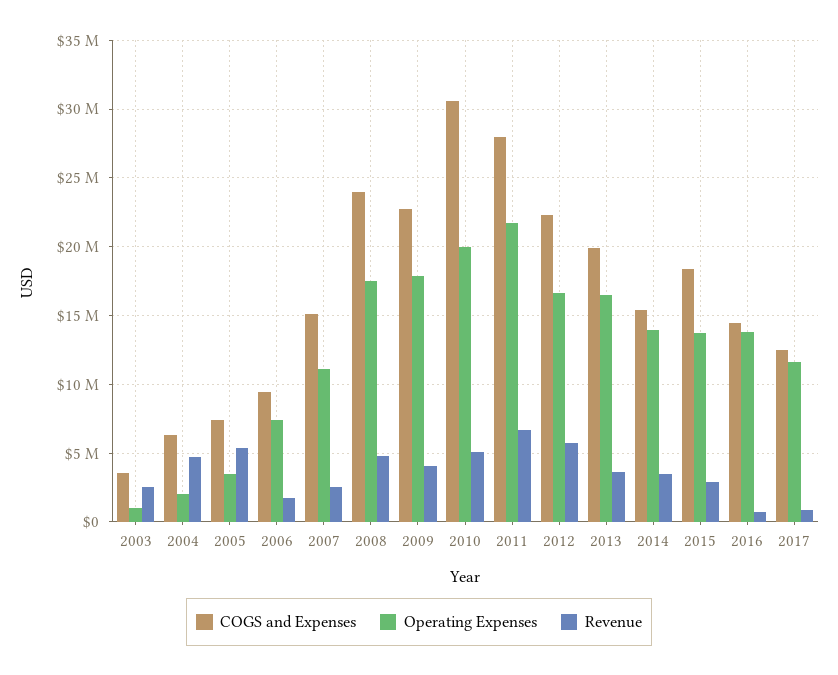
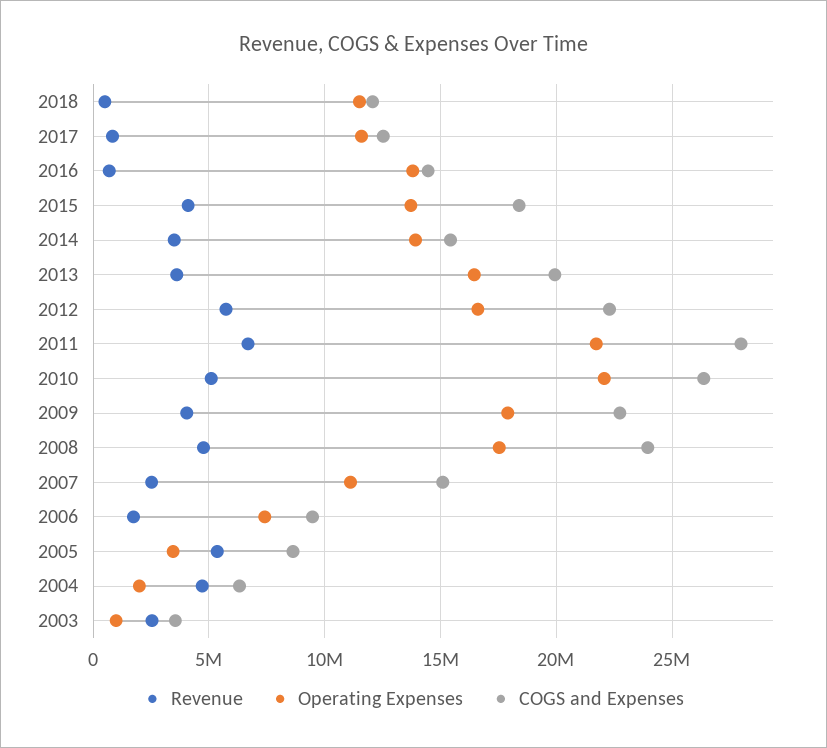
COGS and Expenses, 2005: 7500000 -> 8500000
COGS and Expenses, 2010: 30500000 -> 26500000
Operating Expenses, 2010: 20000000 -> 22000000
Revenue, 2015: 3000000 -> 4000000
Revenue, 2018: none -> 500000
Operating Expenses, 2018: none -> 11500000
COGS and Expenses, 2018: none -> 12000000

